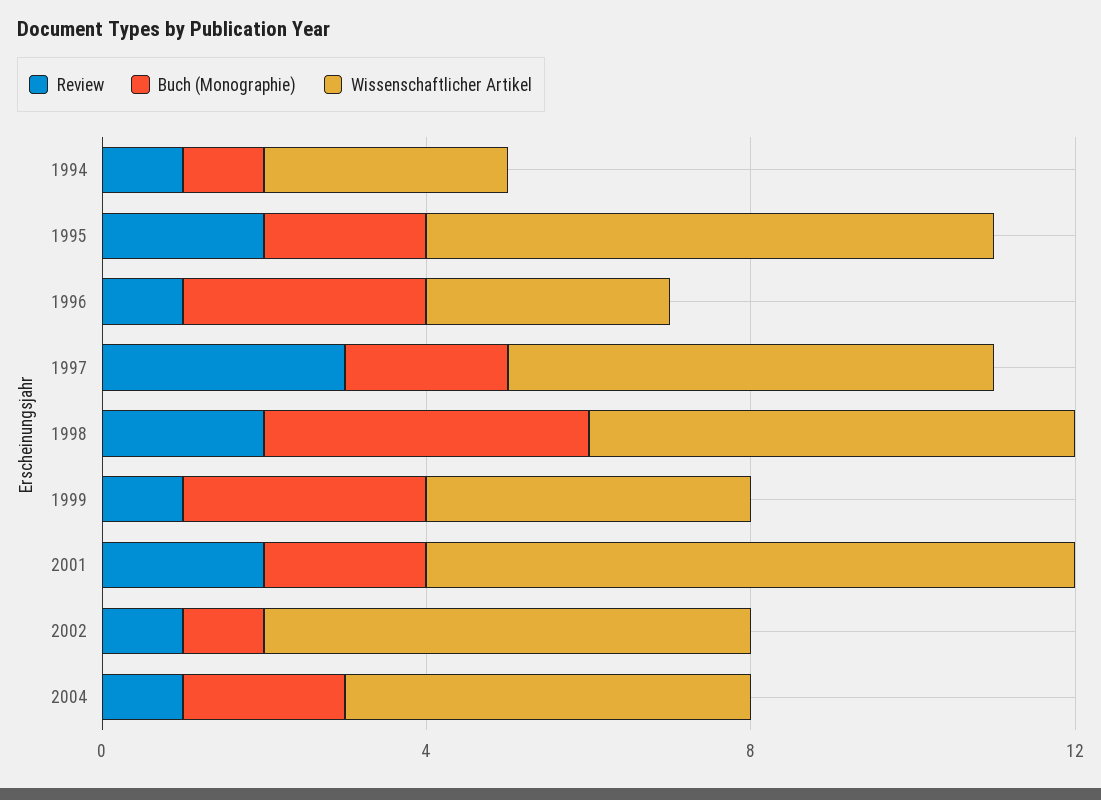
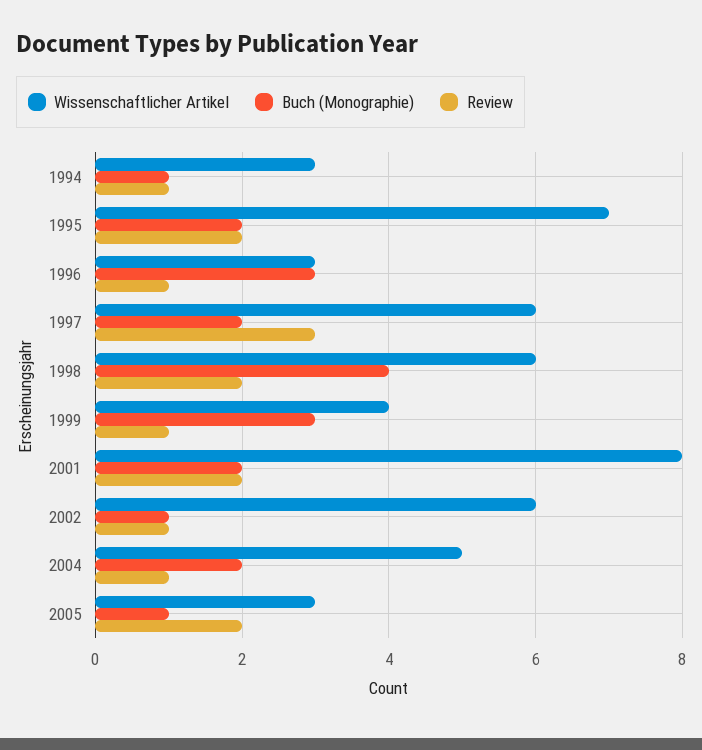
Wissenschaftlicher Artikel, 2005: none -> 3
Buch (Monographie), 2005: none -> 1
Review, 2005: none -> 2

